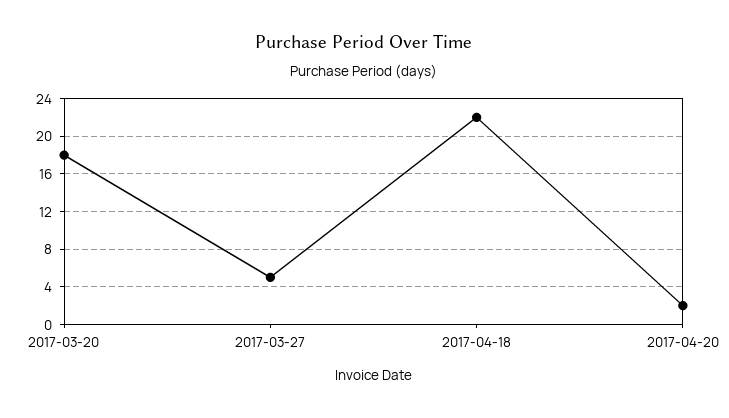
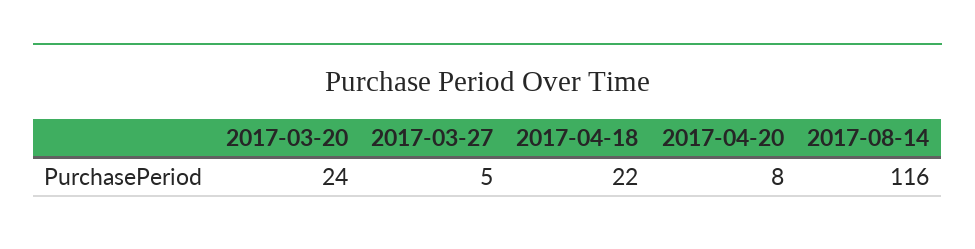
2017-03-20: 18 -> 24
2017-04-20: 2 -> 8
2017-08-14: none -> 116

